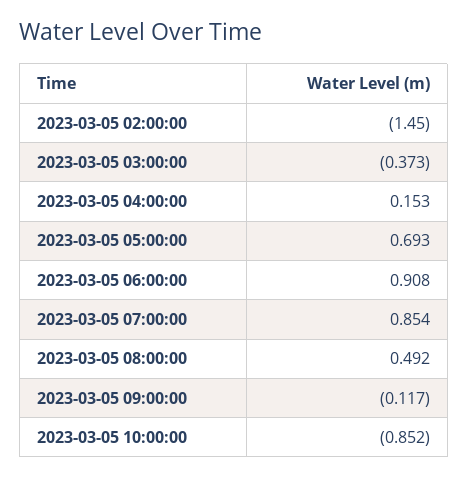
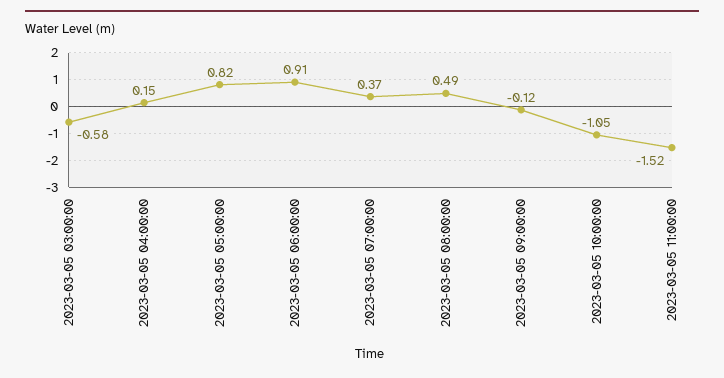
2023-03-05 02:00:00: -1.45 -> none
2023-03-05 03:00:00: -0.373 -> -0.58
2023-03-05 05:00:00: 0.693 -> 0.82
2023-03-05 07:00:00: 0.854 -> 0.37
2023-03-05 10:00:00: -0.852 -> -1.05
2023-03-05 11:00:00: none -> -1.52

